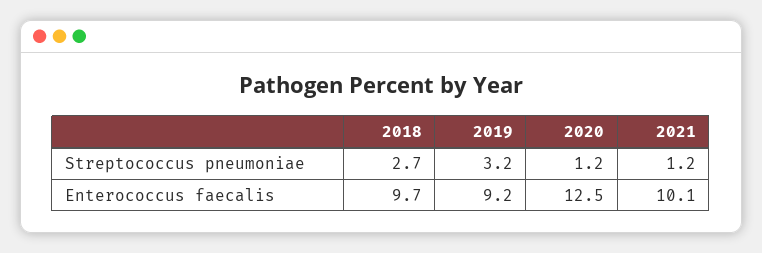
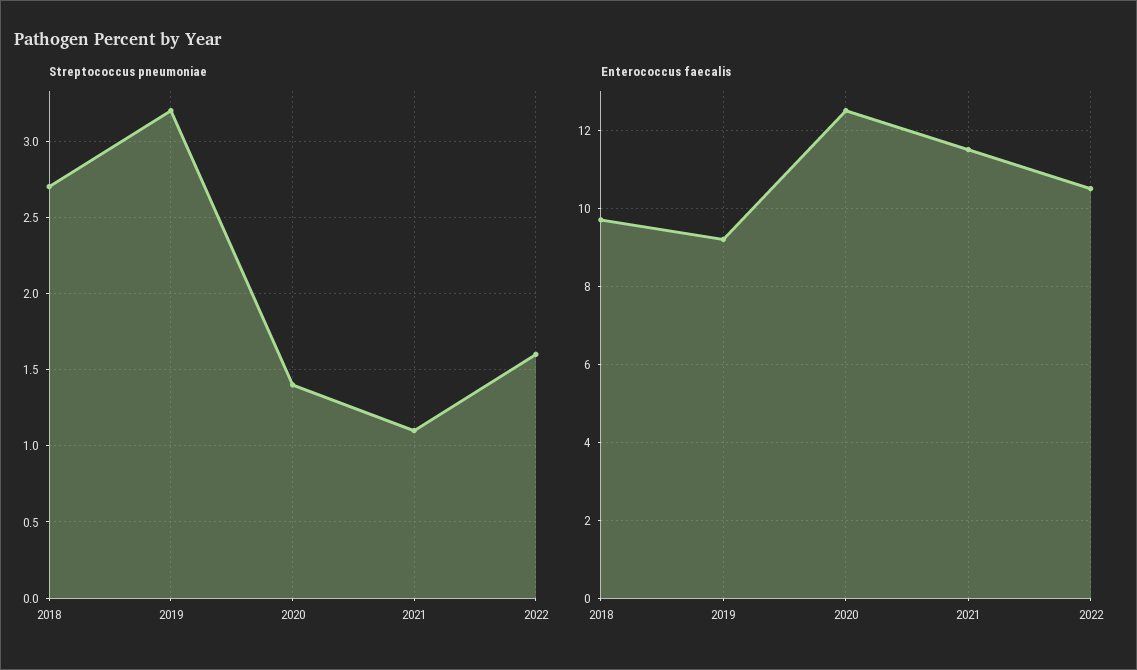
Streptococcus pneumoniae, 2020: 1.2 -> 1.4
Streptococcus pneumoniae, 2021: 1.2 -> 1.1
Enterococcus faecalis, 2021: 10.1 -> 11.5
Streptococcus pneumoniae, 2022: none -> 1.6
Enterococcus faecalis, 2022: none -> 10.5

